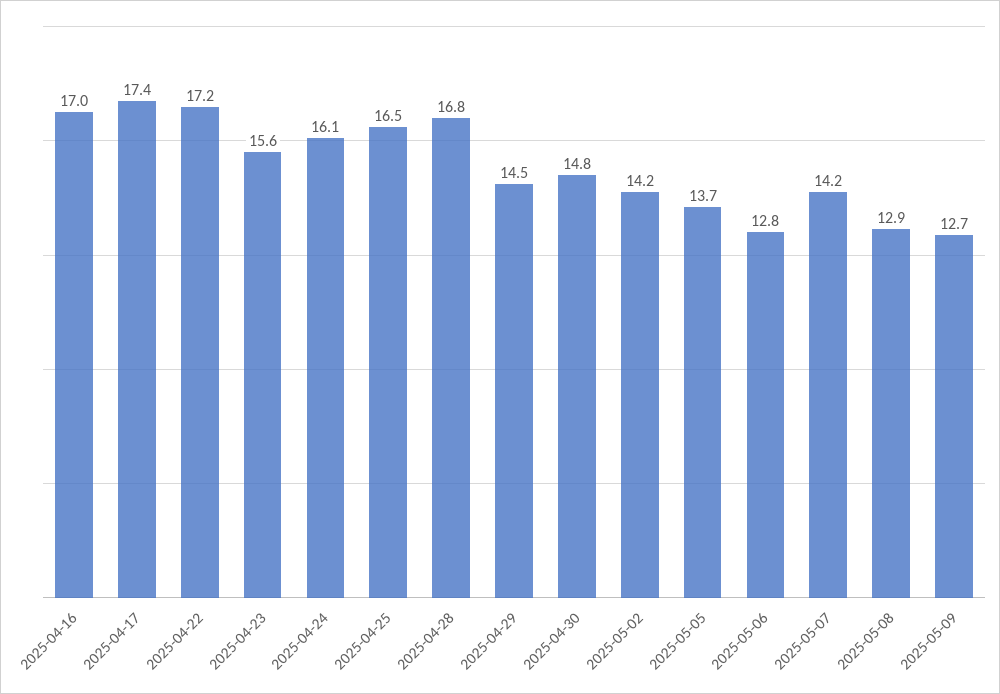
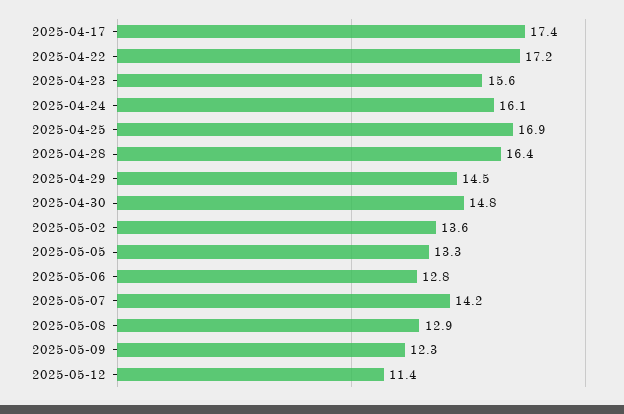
2025-04-16: 17 -> none
2025-04-25: 16.5 -> 16.9
2025-04-28: 16.8 -> 16.4
2025-05-02: 14.2 -> 13.6
2025-05-05: 13.7 -> 13.3
2025-05-09: 12.7 -> 12.3
2025-05-12: none -> 11.4

